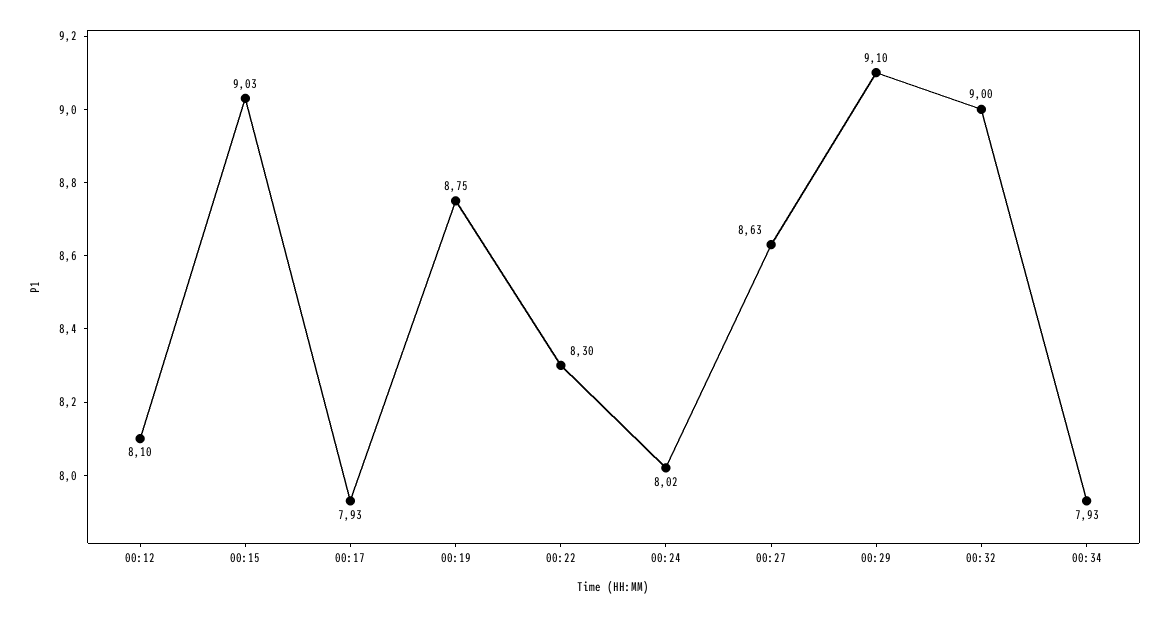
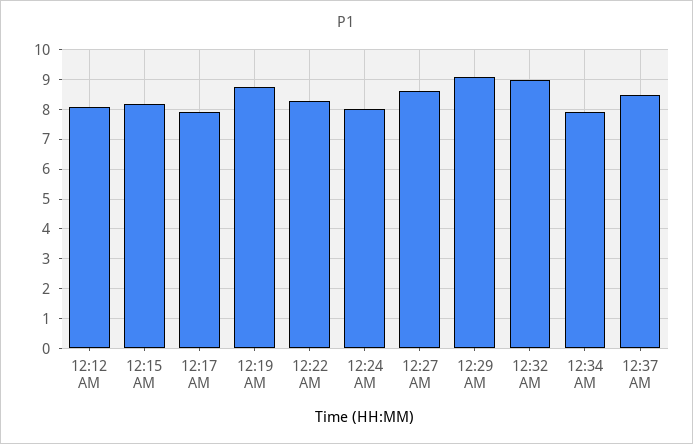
00:15: 9.03 -> 8.25
12:37 AM: none -> 8.5

